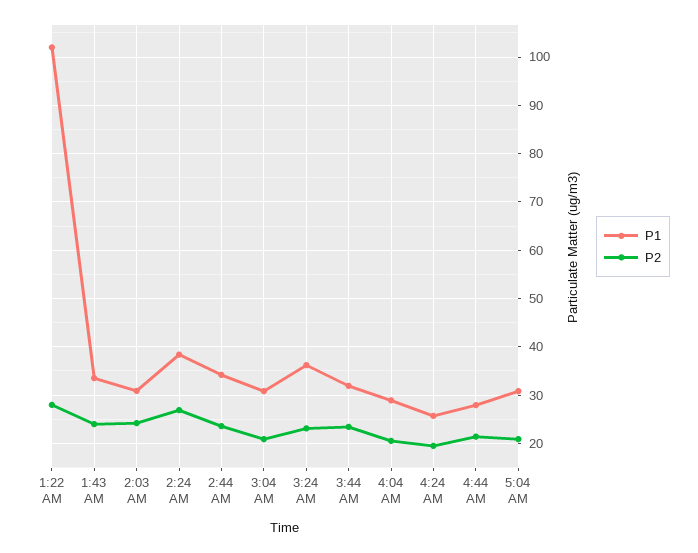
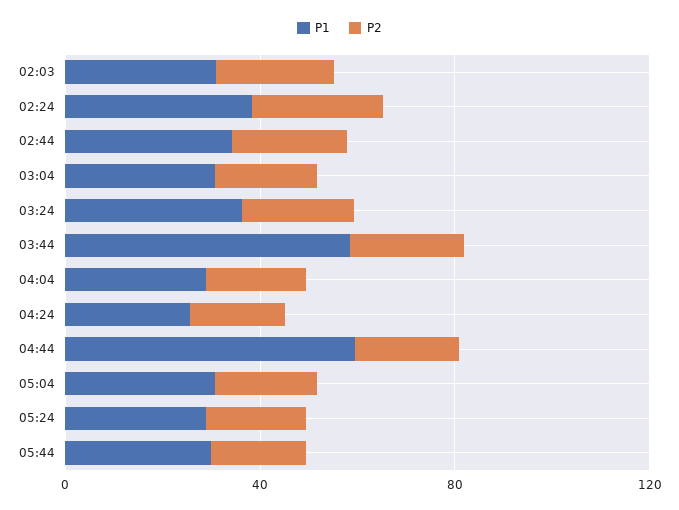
P1, 1:22 AM: 102 -> none
P2, 1:22 AM: 28 -> none
P1, 1:43 AM: 34 -> none
P2, 1:43 AM: 24 -> none
P1, 3:44 AM: 32 -> 60
P1, 4:44 AM: 28 -> 60
P1, 05:24: none -> 30
P2, 05:24: none -> 20
P1, 05:44: none -> 30
P2, 05:44: none -> 20

